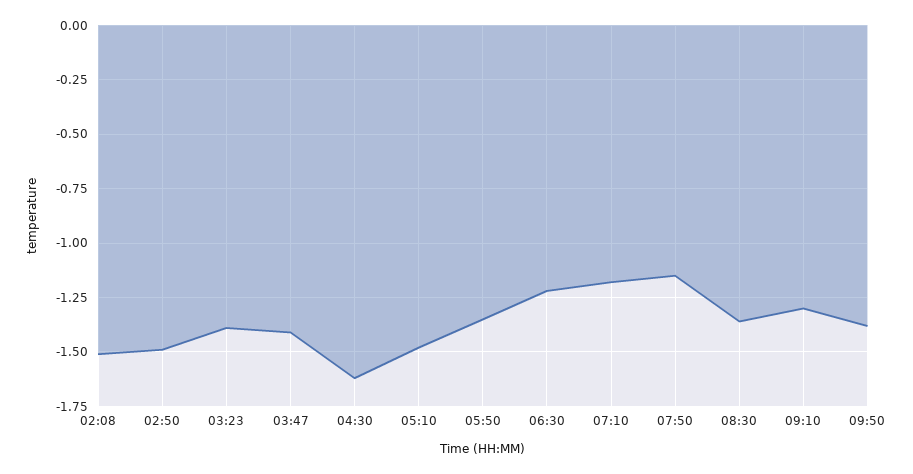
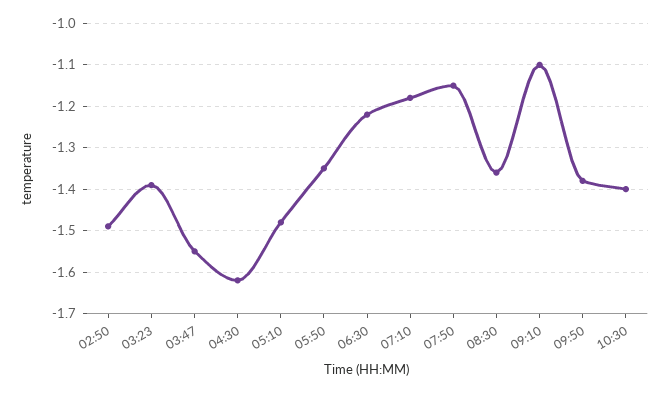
02:08: -1.5 -> none
03:47: -1.4 -> -1.55
09:10: -1.3 -> -1.1
10:30: none -> -1.4

